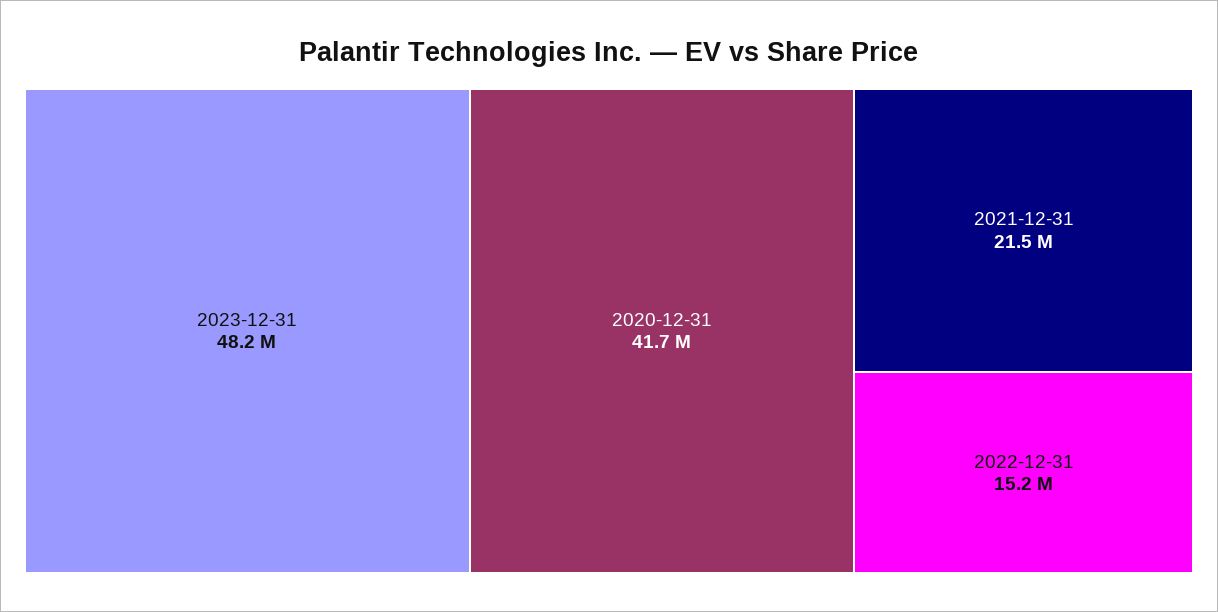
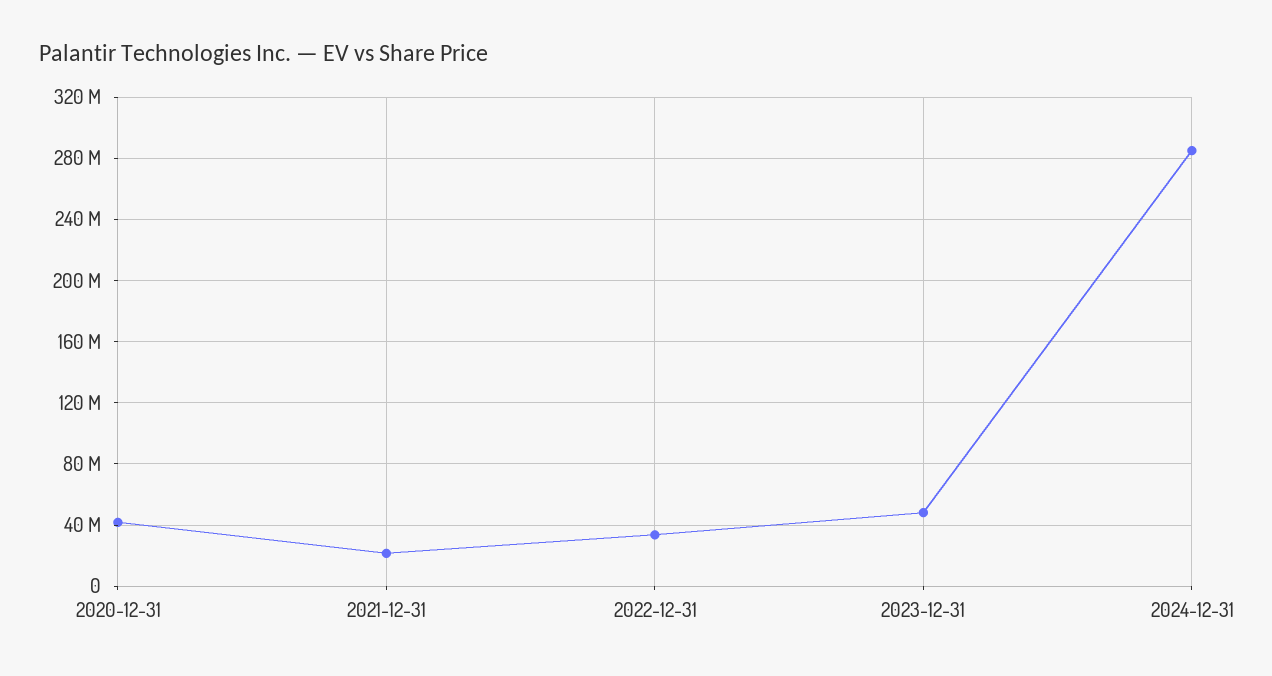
2022-12-31: 15200000 -> 35000000
2024-12-31: none -> 285000000

